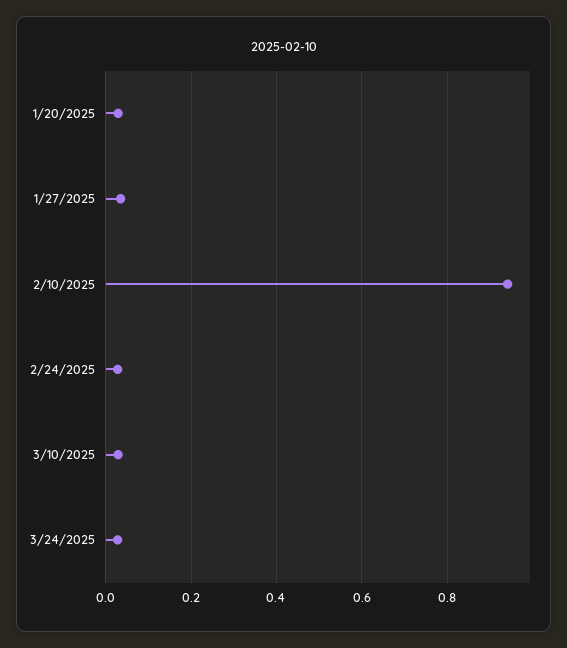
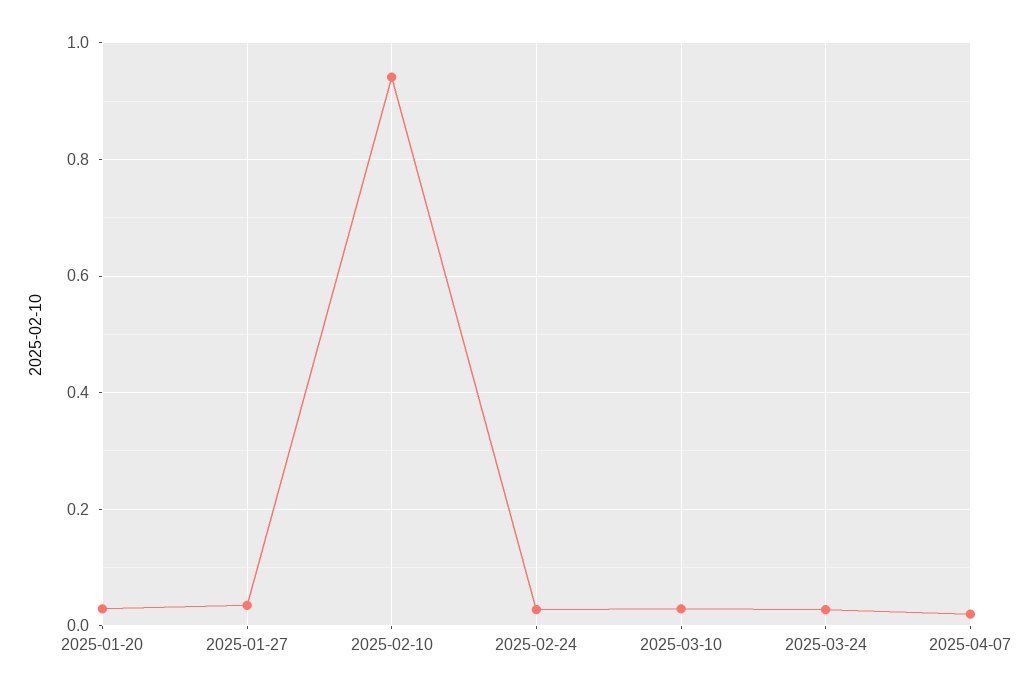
2025-04-07: none -> 0.02

